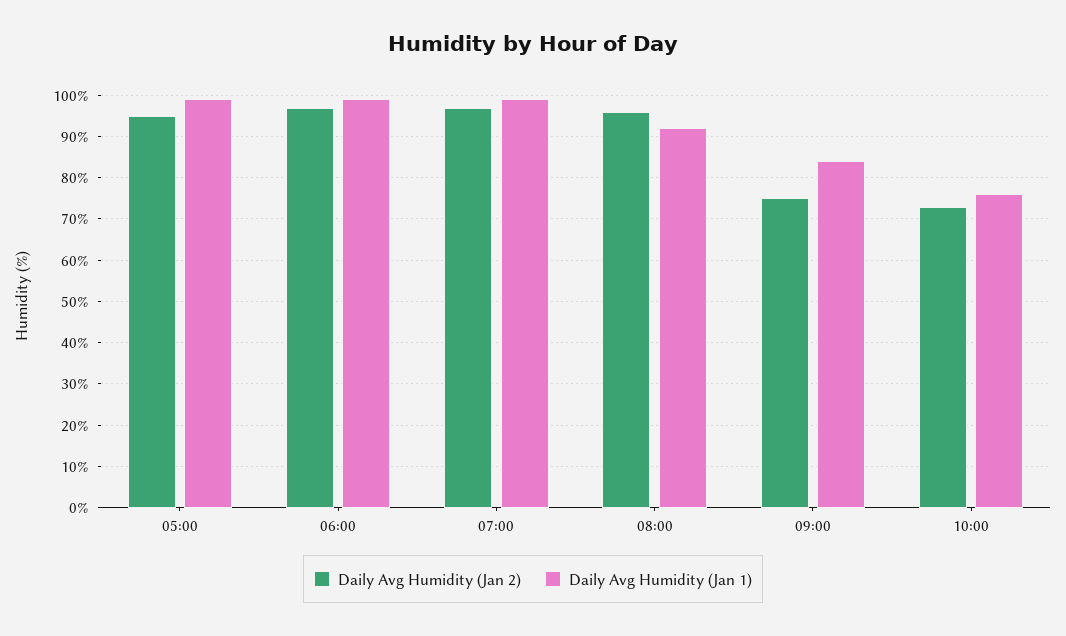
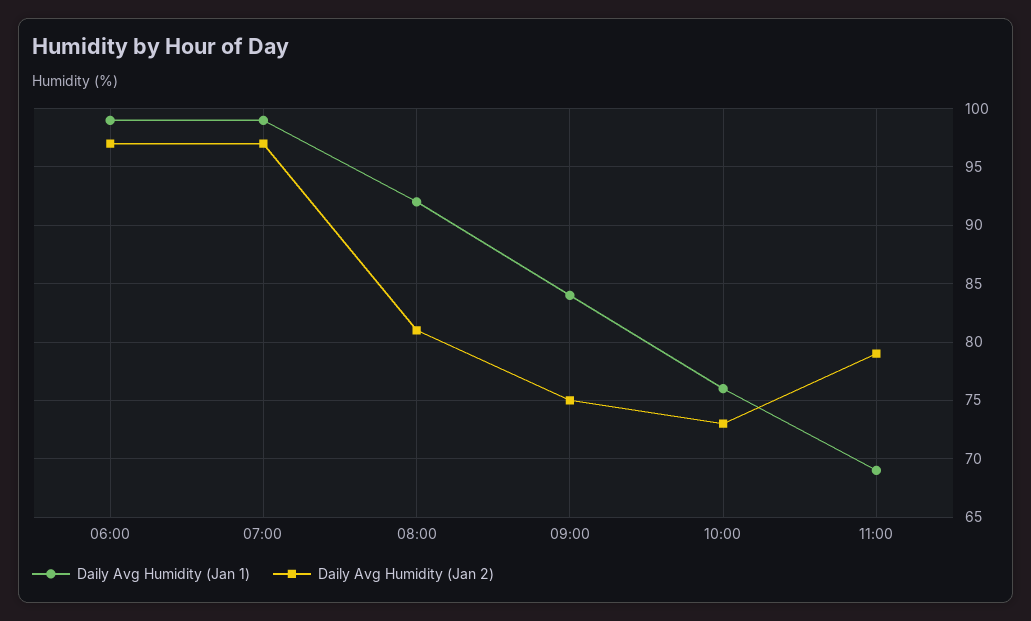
Daily Avg Humidity (Jan 2), 05:00: 95 -> none
Daily Avg Humidity (Jan 1), 05:00: 100 -> none
Daily Avg Humidity (Jan 2), 08:00: 95 -> 81
Daily Avg Humidity (Jan 1), 11:00: none -> 69
Daily Avg Humidity (Jan 2), 11:00: none -> 79

